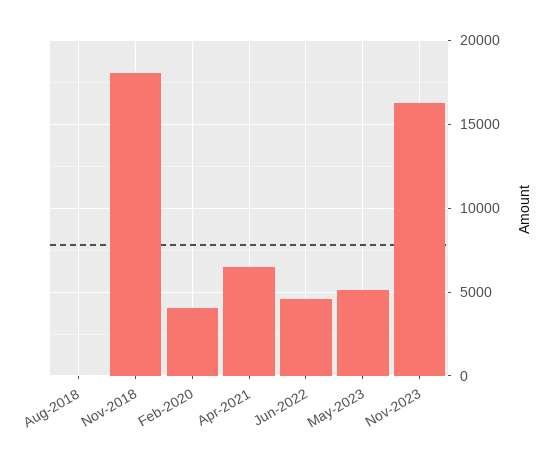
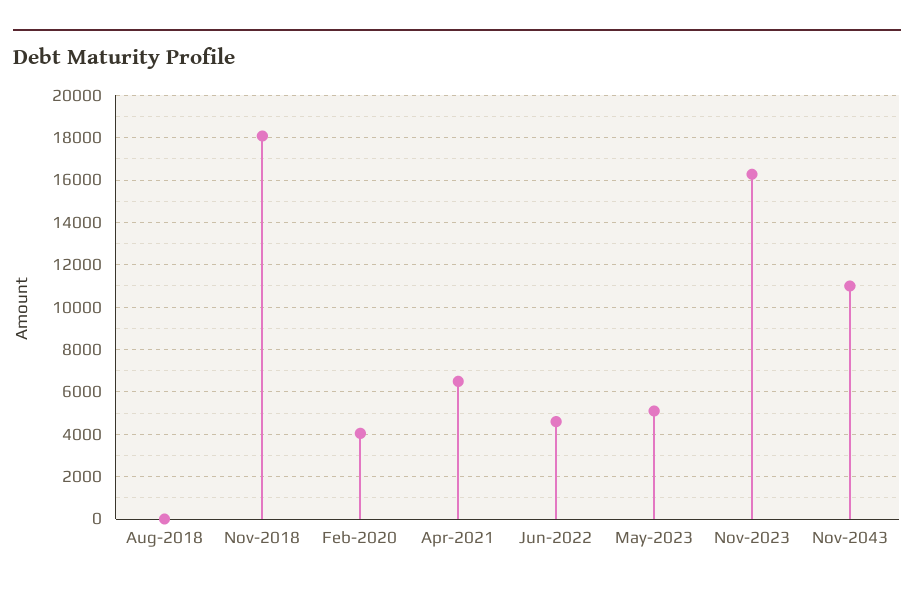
Nov-2043: none -> 11000

